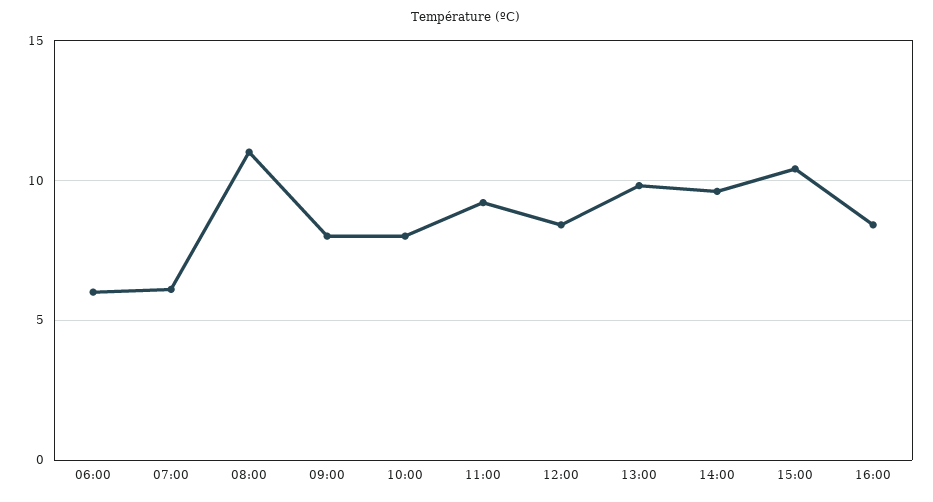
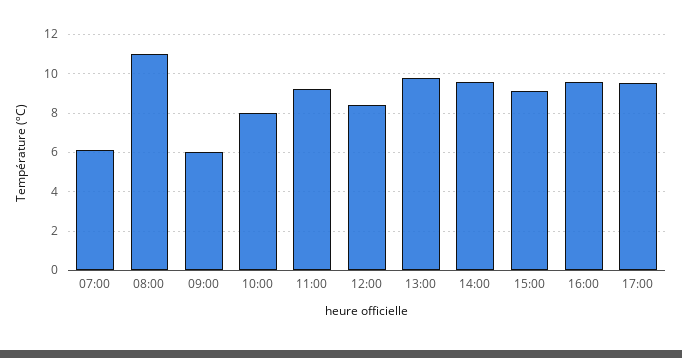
06:00: 6 -> none
09:00: 8 -> 6
15:00: 10.5 -> 9
16:00: 8.5 -> 9.5
17:00: none -> 9.5

